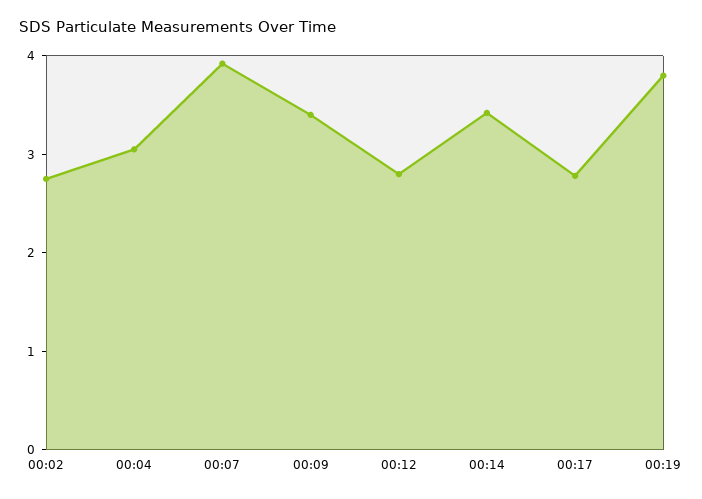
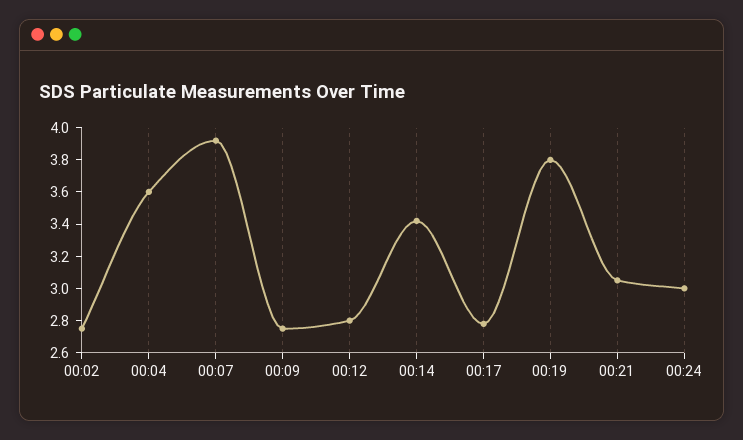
00:04: 3 -> 3.6
00:09: 3.4 -> 2.75
00:21: none -> 3.05
00:24: none -> 3

